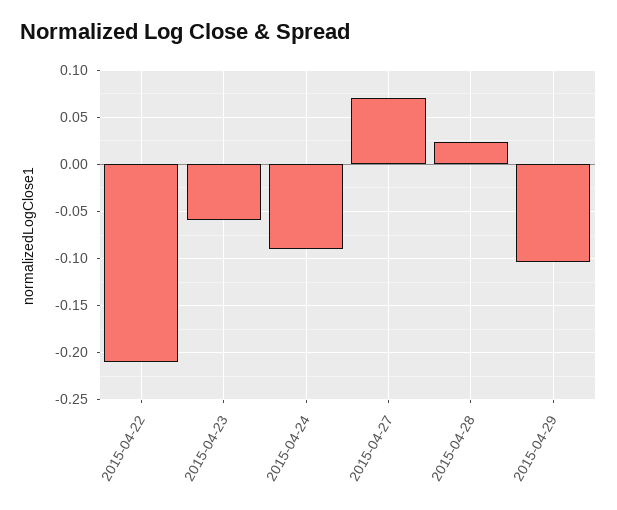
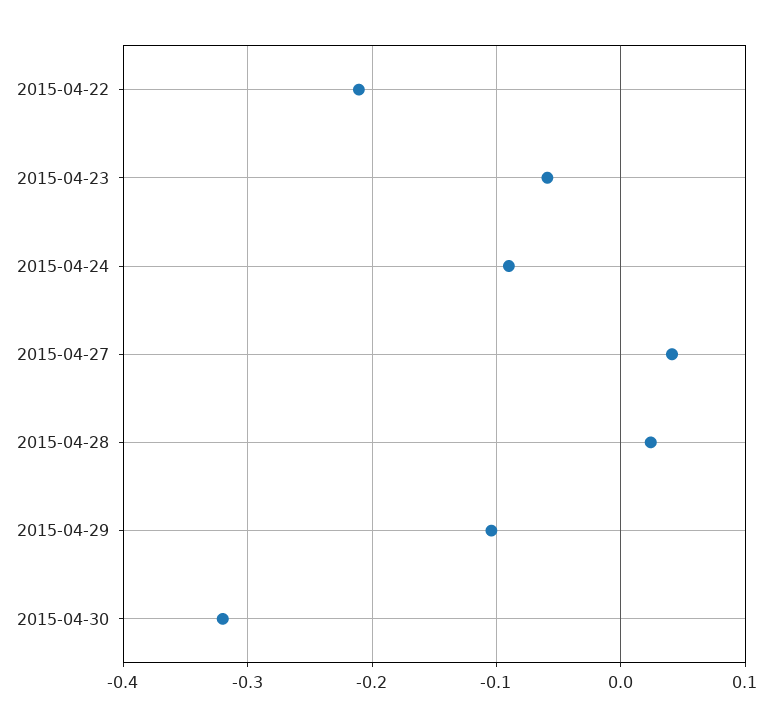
2015-04-27: 0.07 -> 0.04
2015-04-30: none -> -0.32

